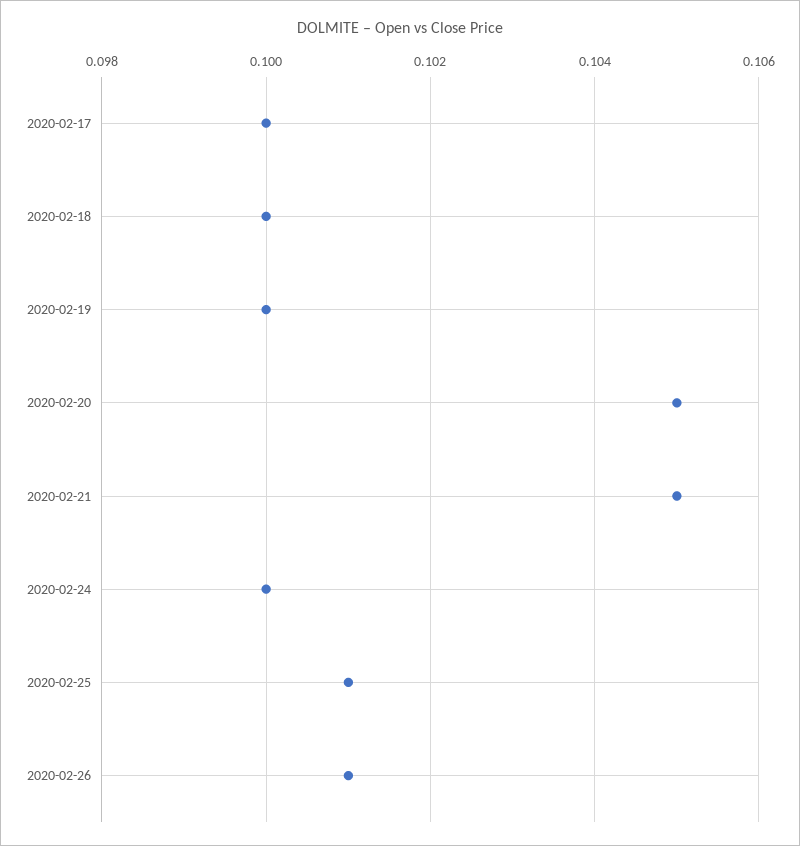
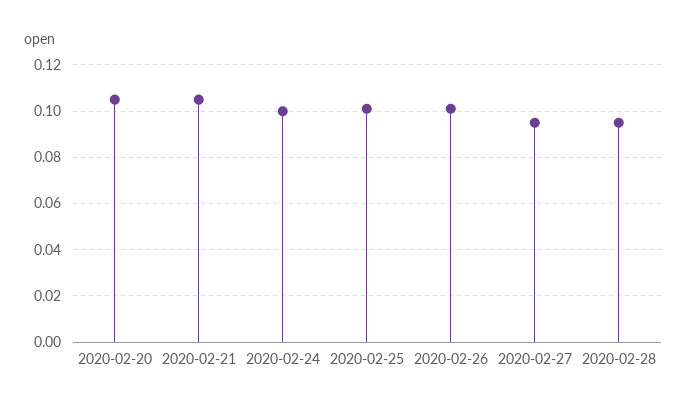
2020-02-17: 0.1 -> none
2020-02-18: 0.1 -> none
2020-02-19: 0.1 -> none
2020-02-27: none -> 0.095
2020-02-28: none -> 0.095

